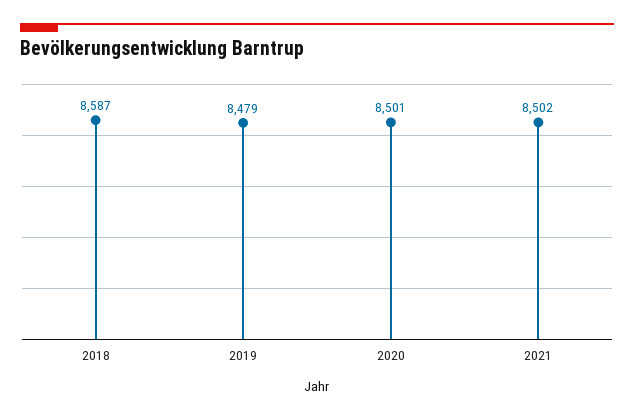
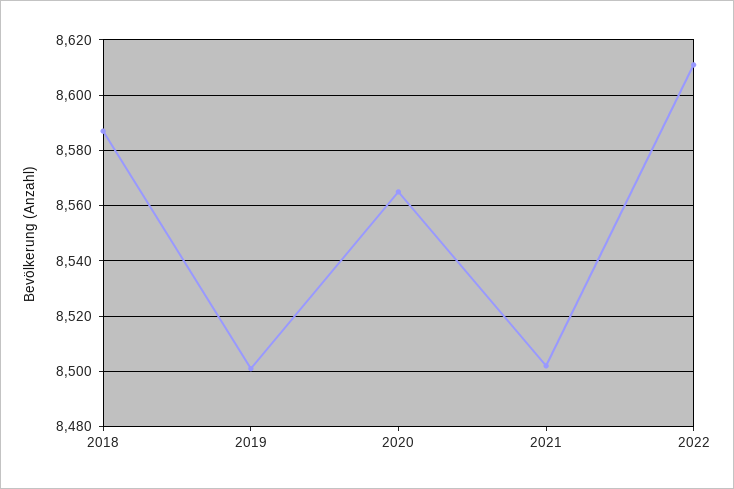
2019: 8479 -> 8500
2020: 8501 -> 8565
2022: none -> 8610

